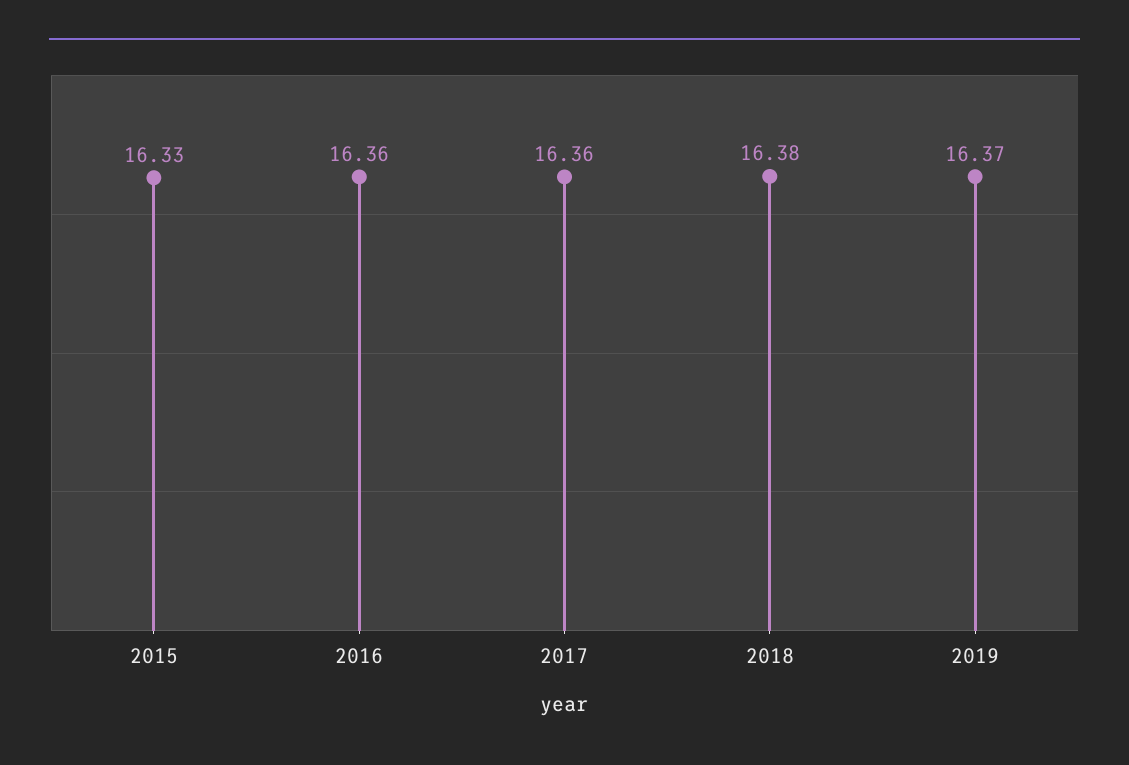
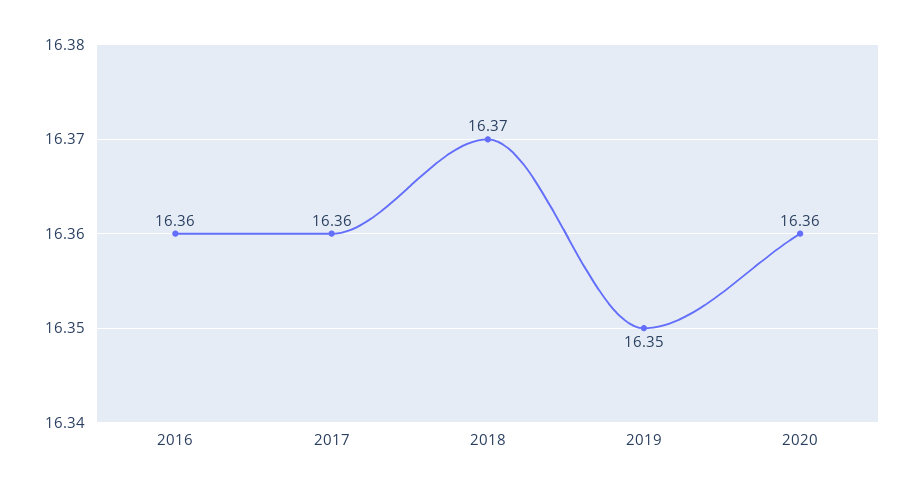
2015: 16.33 -> none
2018: 16.38 -> 16.37
2019: 16.37 -> 16.35
2020: none -> 16.36

